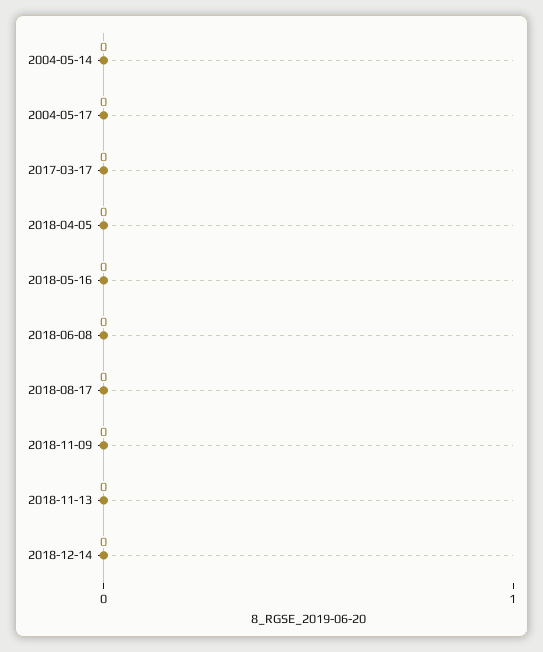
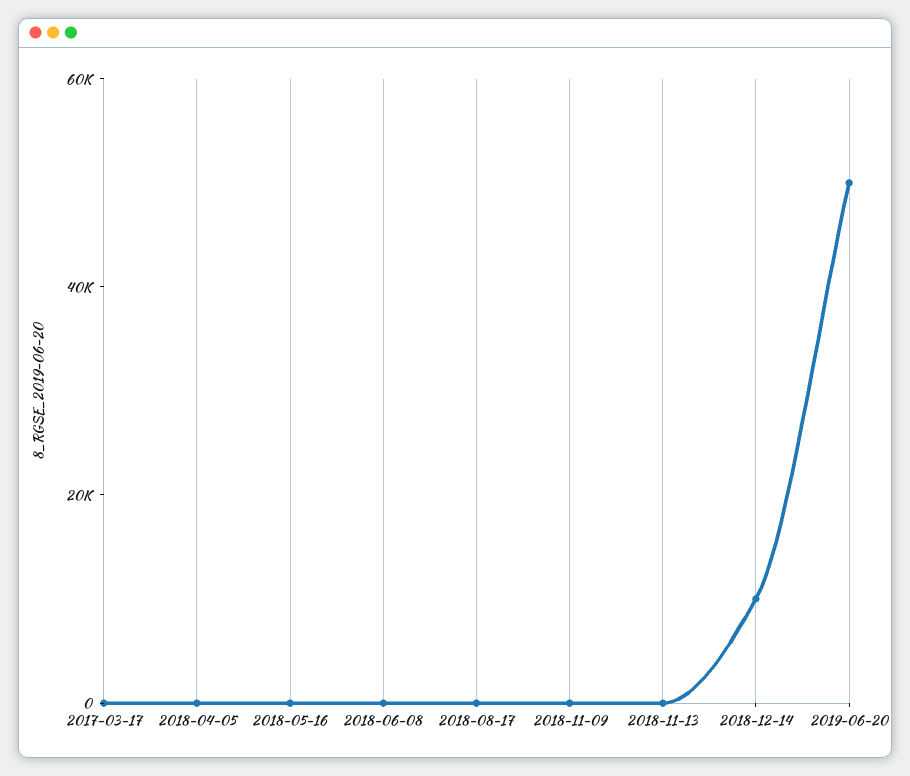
2004-05-14: 0 -> none
2004-05-17: 0 -> none
2018-12-14: 0 -> 10000
2019-06-20: none -> 50000

